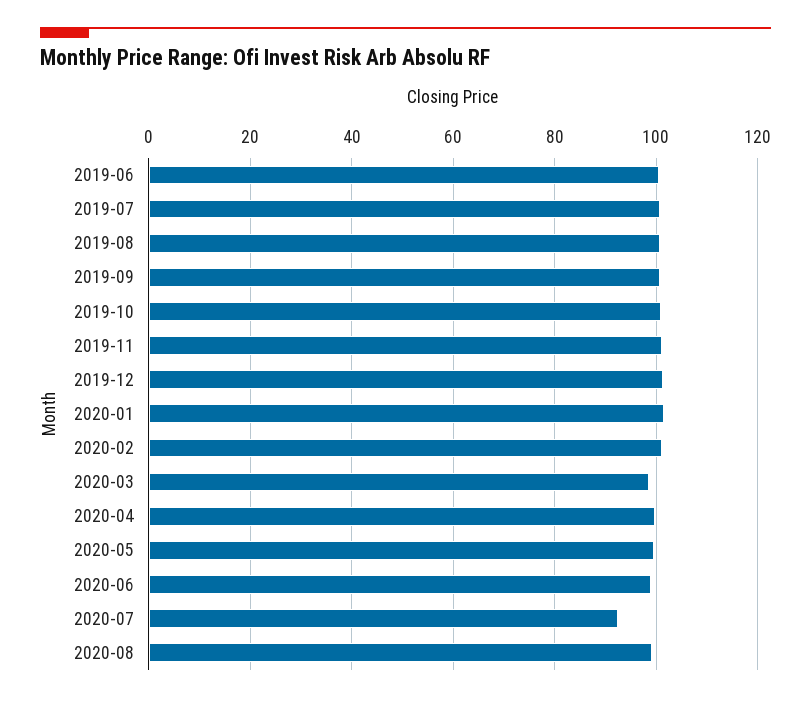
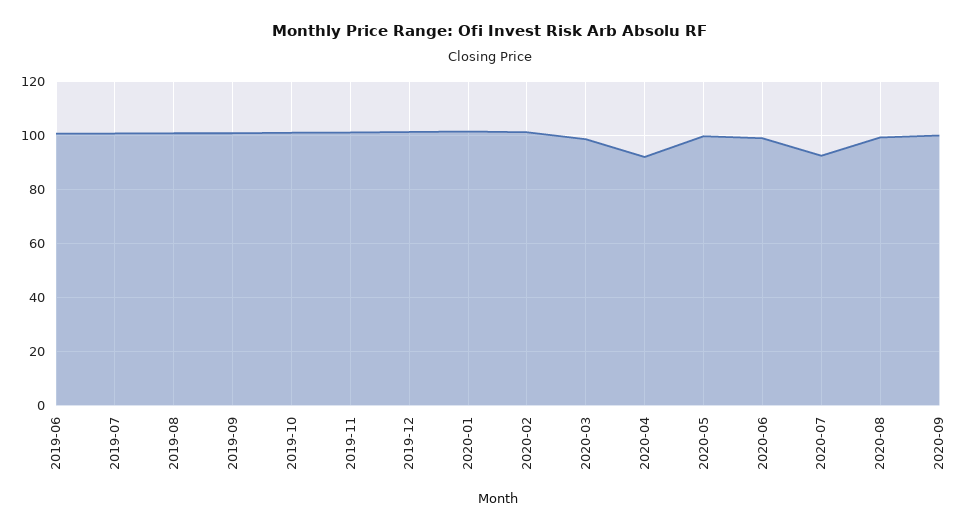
2020-04: 100 -> 92.5
2020-09: none -> 100

